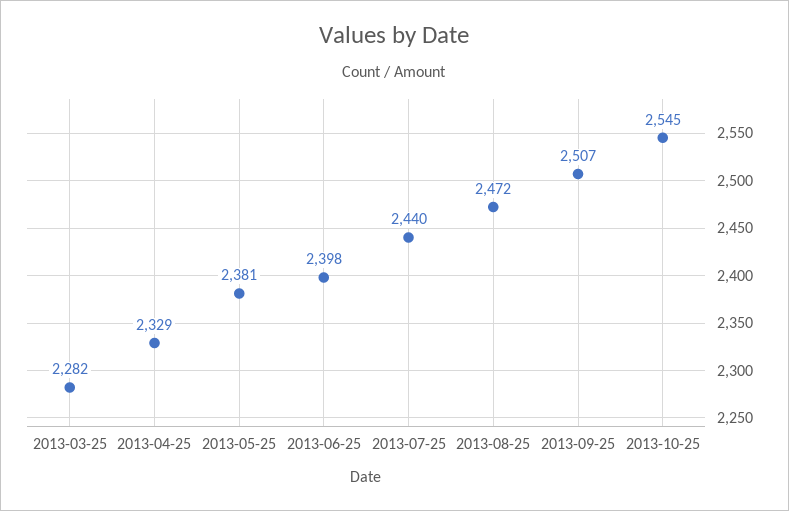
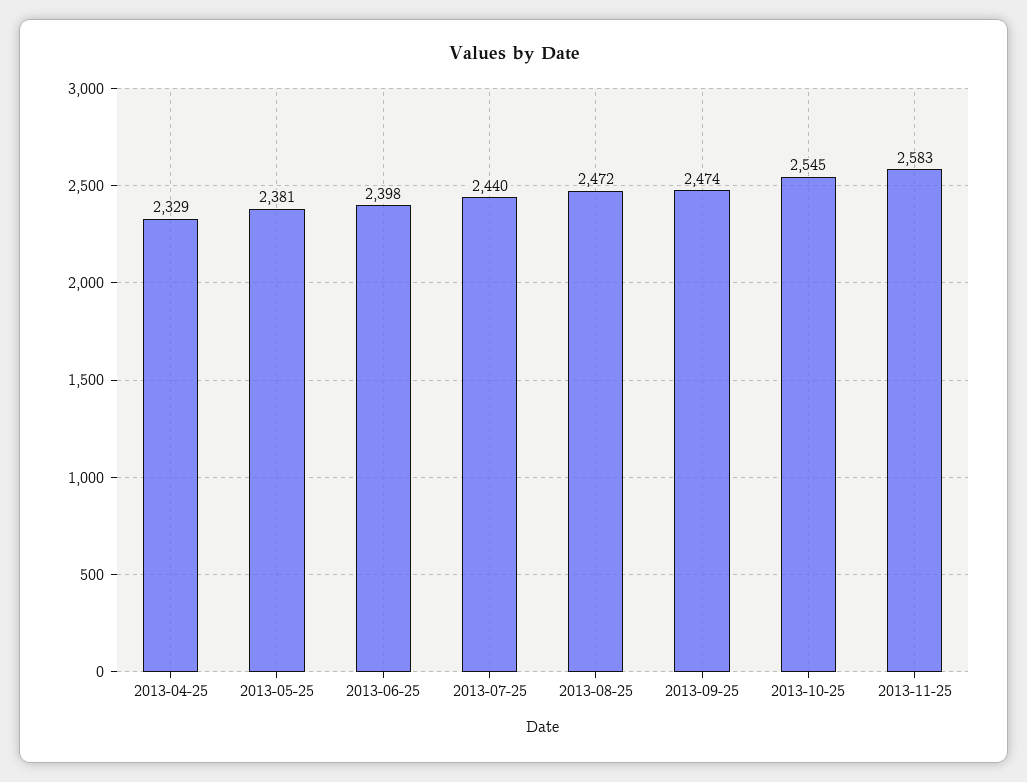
2013-03-25: 2282 -> none
2013-09-25: 2507 -> 2474
2013-11-25: none -> 2583

